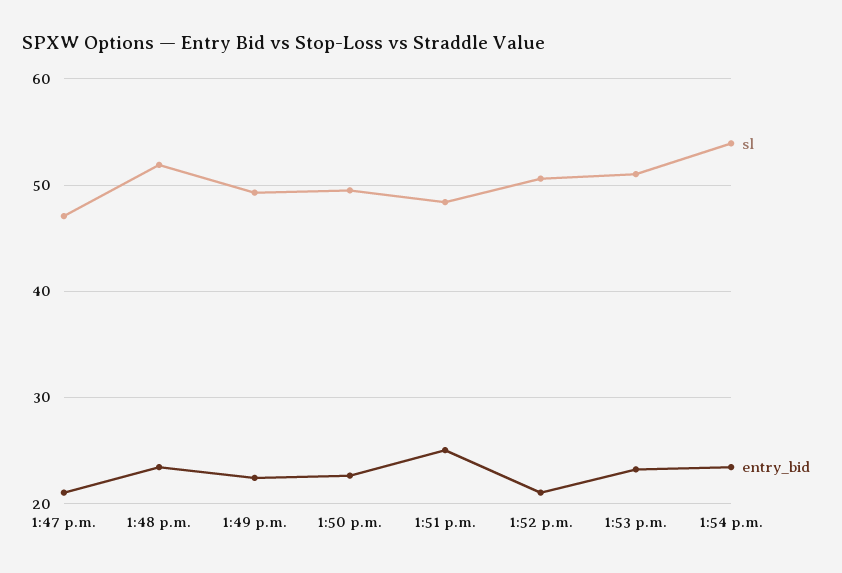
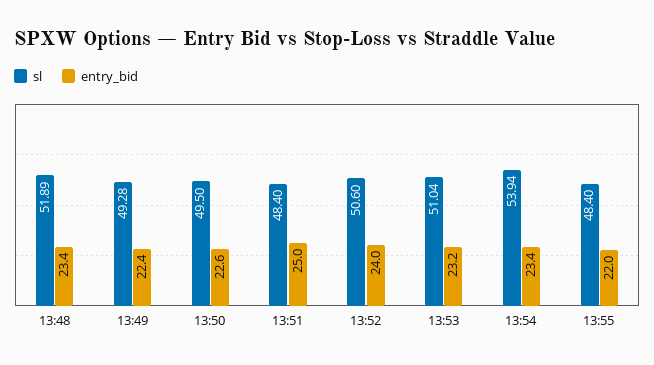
sl, 1:47 p.m.: 47 -> none
entry_bid, 1:47 p.m.: 21 -> none
entry_bid, 1:52 p.m.: 21 -> 24
sl, 13:55: none -> 48.4
entry_bid, 13:55: none -> 22

